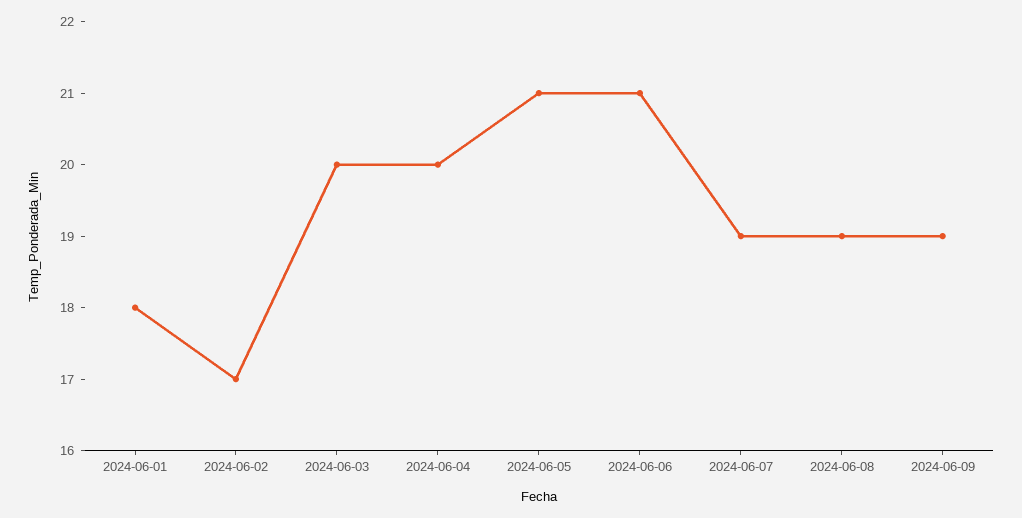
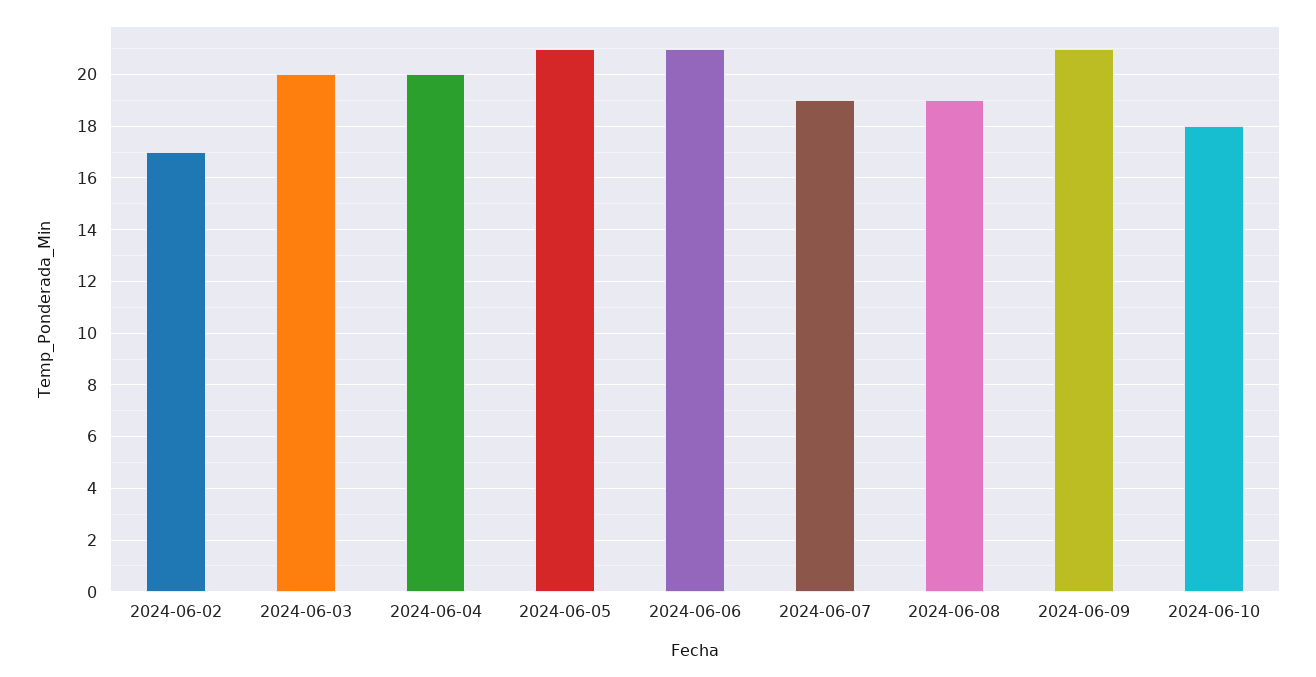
2024-06-01: 18 -> none
2024-06-09: 19 -> 21
2024-06-10: none -> 18

